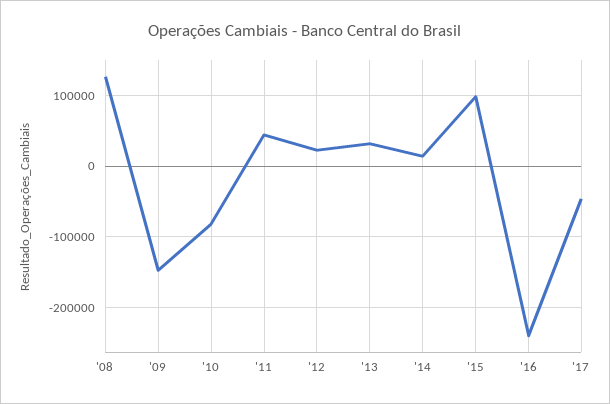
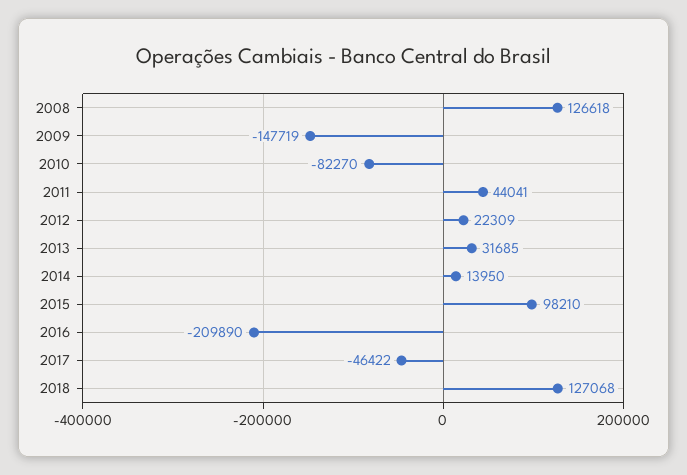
'16: -240000 -> -209890
2018: none -> 127068

